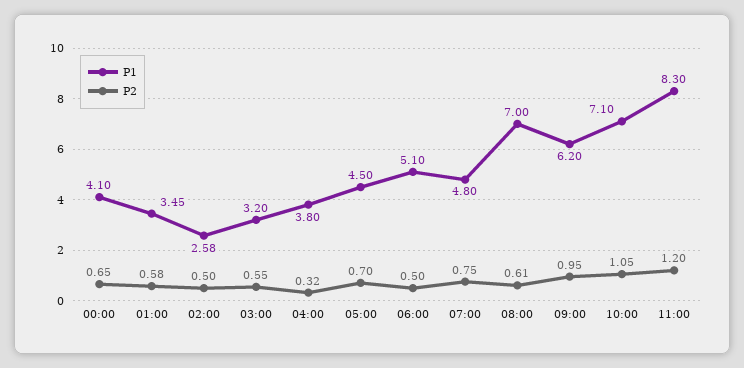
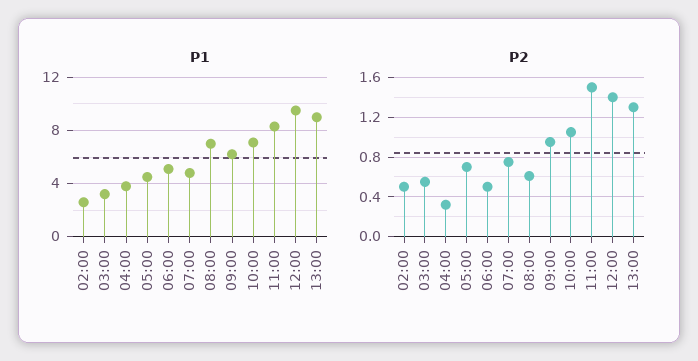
P1, 00:00: 4.1 -> none
P2, 00:00: 0.65 -> none
P1, 01:00: 3.45 -> none
P2, 01:00: 0.58 -> none
P2, 11:00: 1.2 -> 1.5
P1, 12:00: none -> 9.5
P1, 13:00: none -> 9
P2, 12:00: none -> 1.4
P2, 13:00: none -> 1.3

